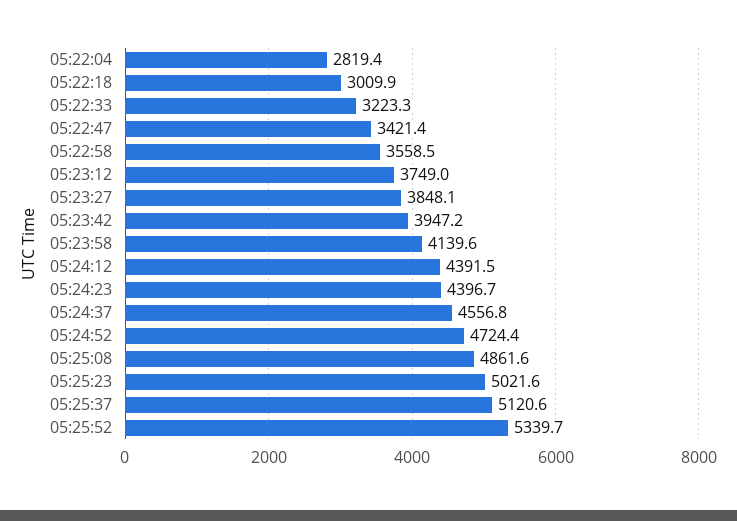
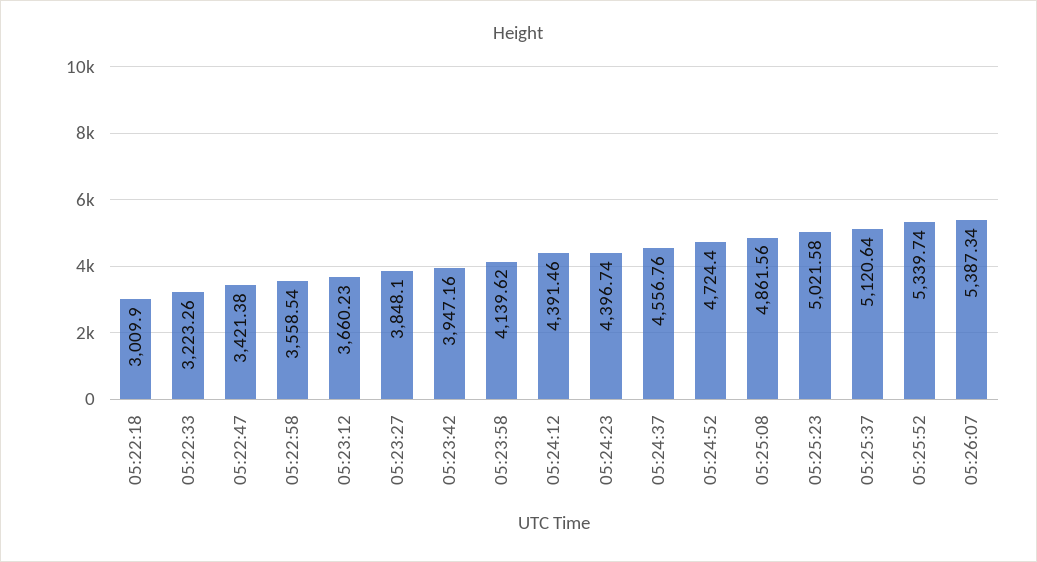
05:22:04: 2819.4 -> none
05:23:12: 3749 -> 3660.23
05:26:07: none -> 5387.34

